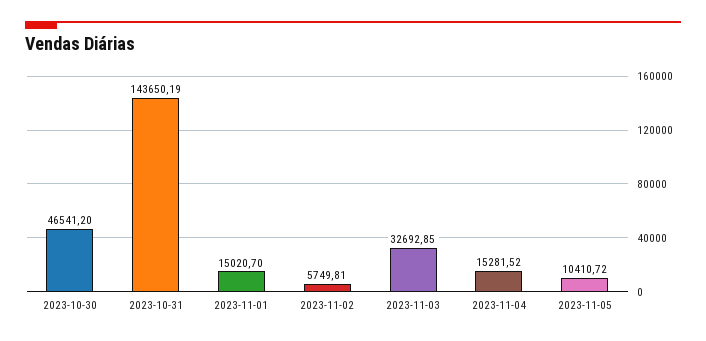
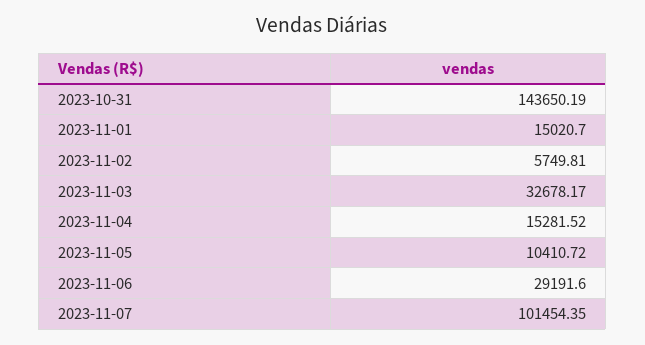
2023-10-30: 46541.2 -> none
2023-11-03: 32692.85 -> 32678.17
2023-11-06: none -> 29191.6
2023-11-07: none -> 101454.35

